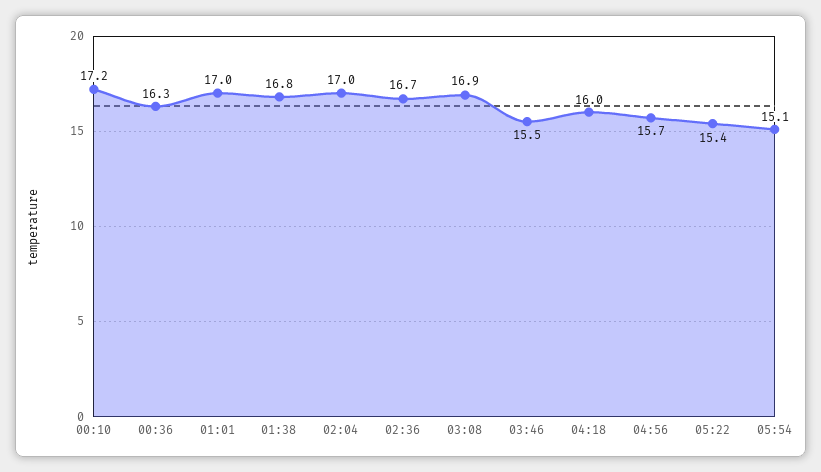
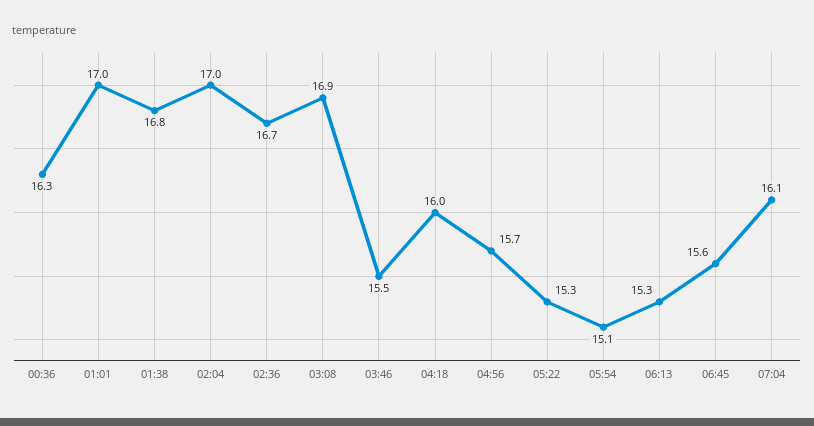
00:10: 17.2 -> none
05:22: 15.4 -> 15.3
06:13: none -> 15.3
06:45: none -> 15.6
07:04: none -> 16.1

